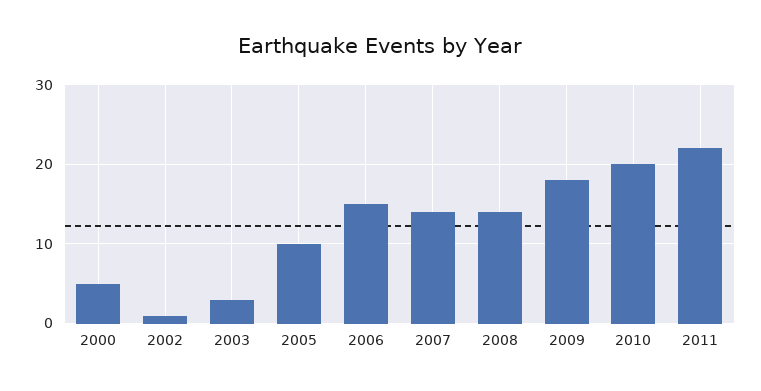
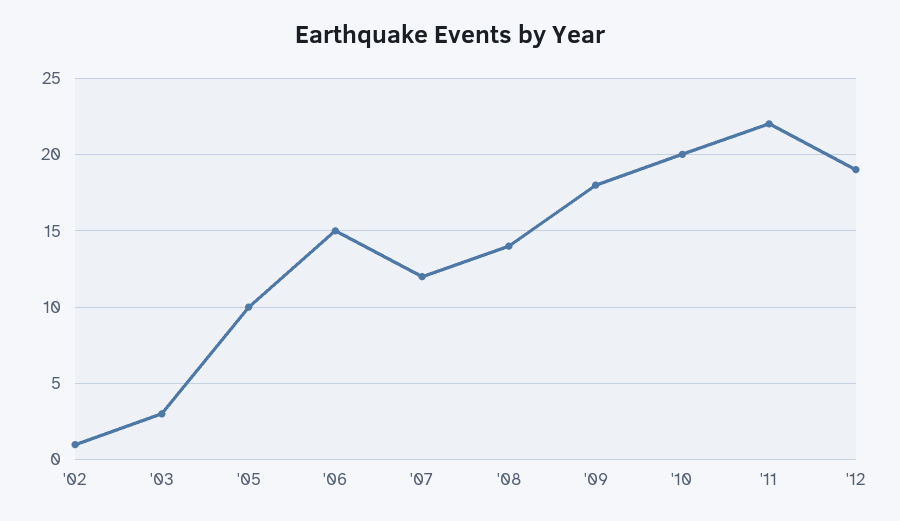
2000: 5 -> none
2007: 14 -> 12
'12: none -> 19

